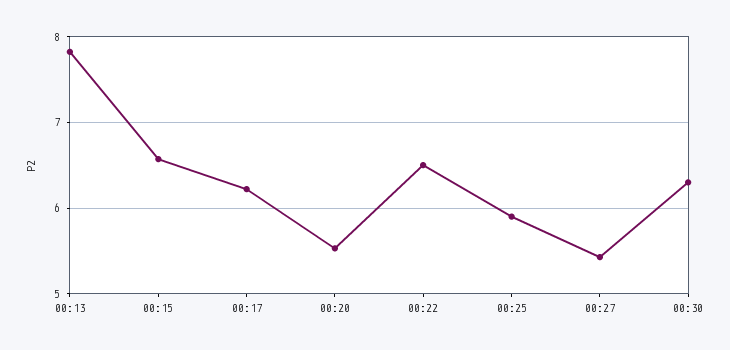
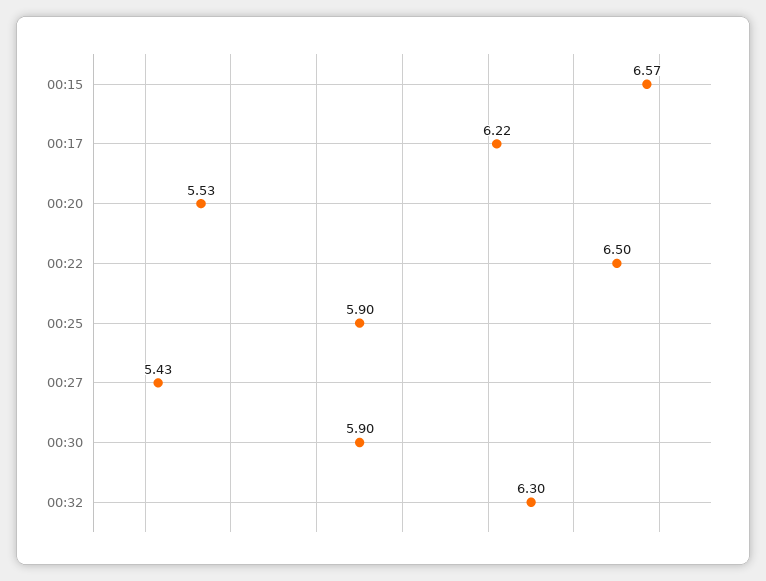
00:13: 7.8 -> none
00:30: 6.3 -> 5.9
00:32: none -> 6.3

